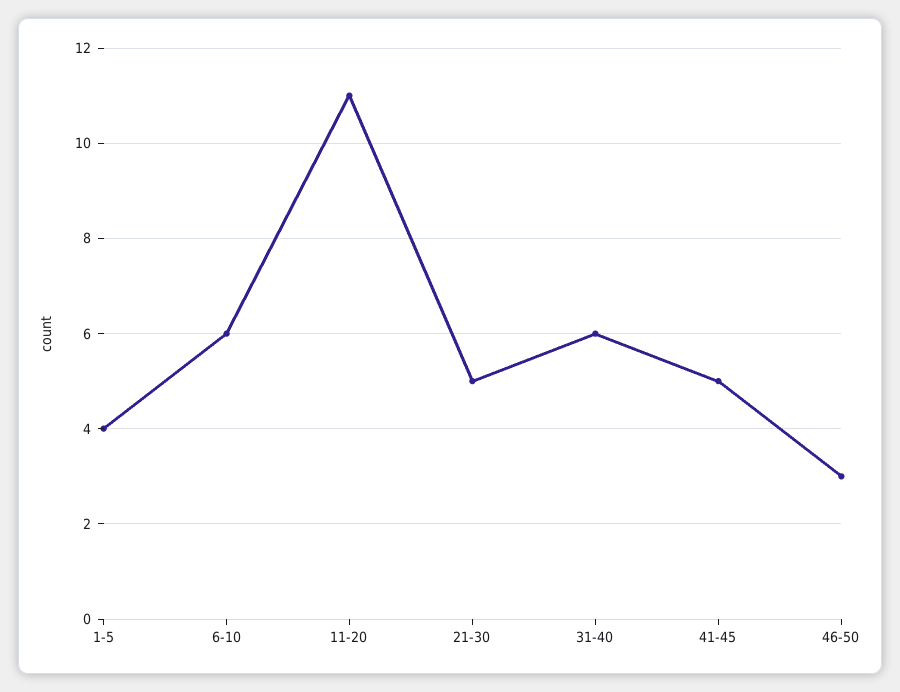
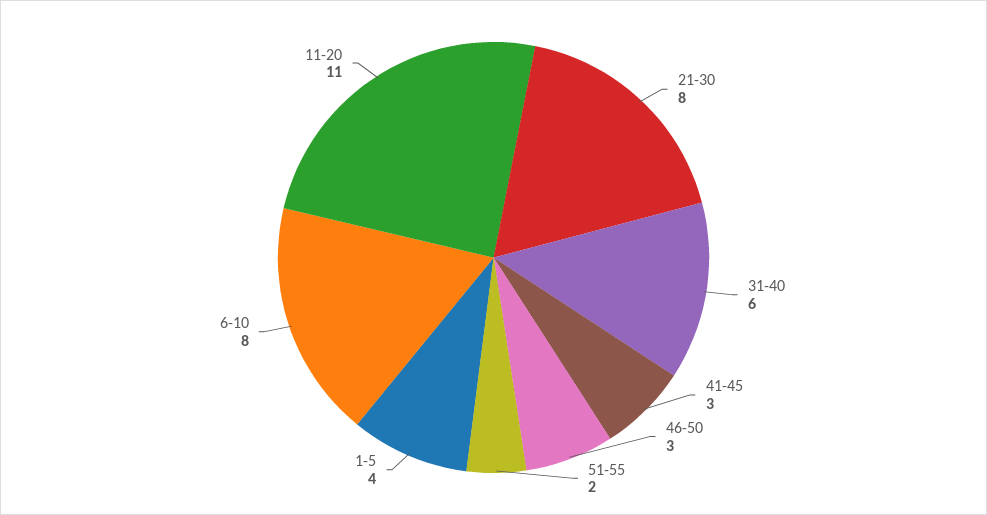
6-10: 6 -> 8
21-30: 5 -> 8
41-45: 5 -> 3
51-55: none -> 2

